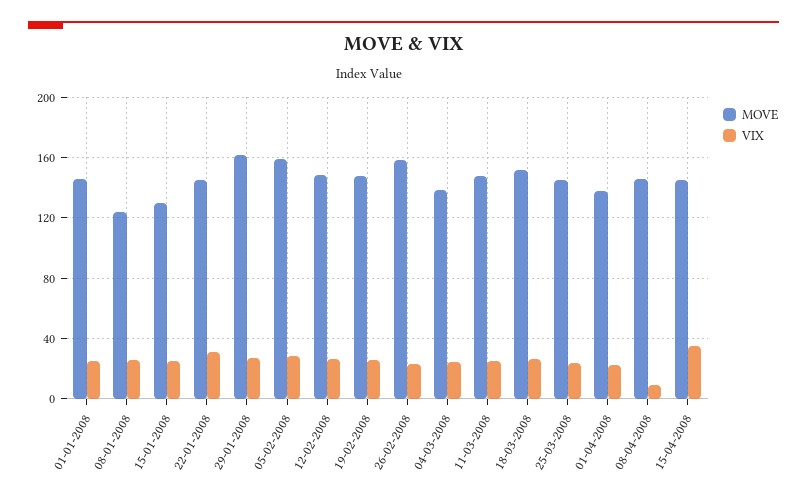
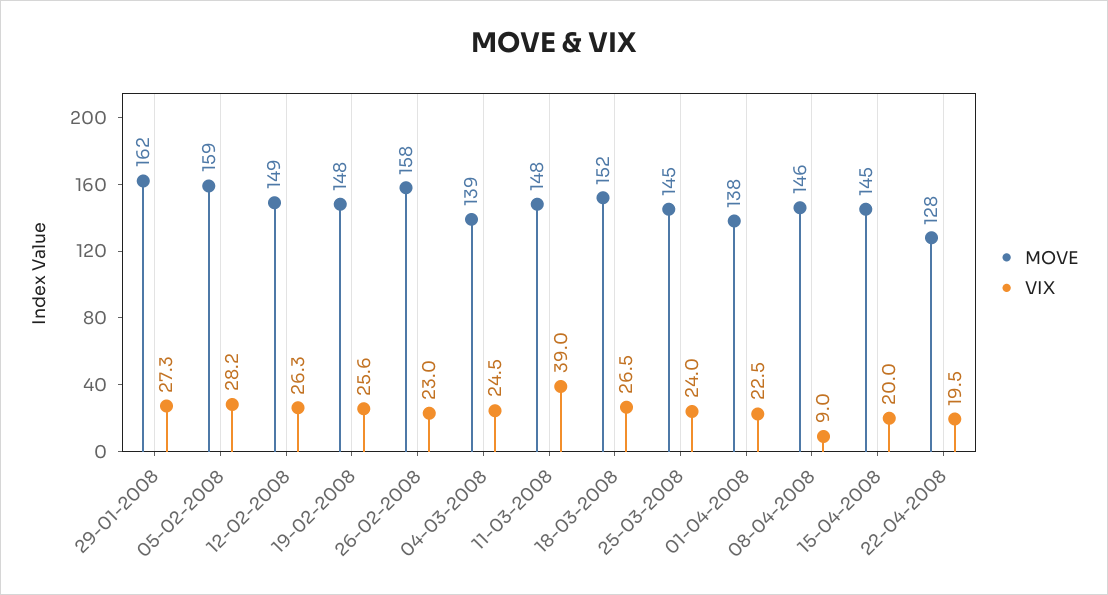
MOVE, 01-01-2008: 145 -> none
VIX, 01-01-2008: 25 -> none
MOVE, 08-01-2008: 125 -> none
VIX, 08-01-2008: 25 -> none
MOVE, 15-01-2008: 130 -> none
VIX, 15-01-2008: 25 -> none
MOVE, 22-01-2008: 145 -> none
VIX, 22-01-2008: 30 -> none
VIX, 11-03-2008: 25 -> 39
VIX, 15-04-2008: 35 -> 20
MOVE, 22-04-2008: none -> 128
VIX, 22-04-2008: none -> 19.5

